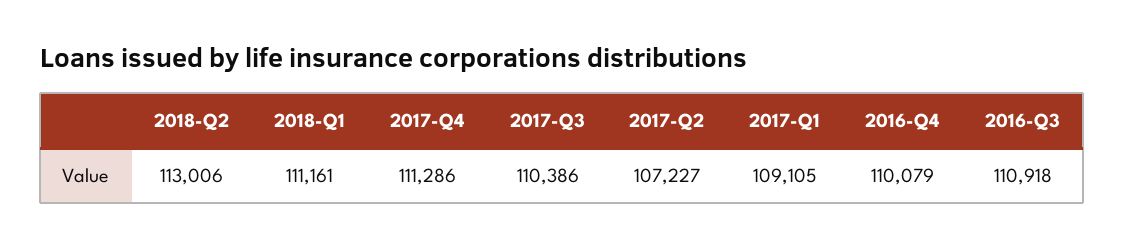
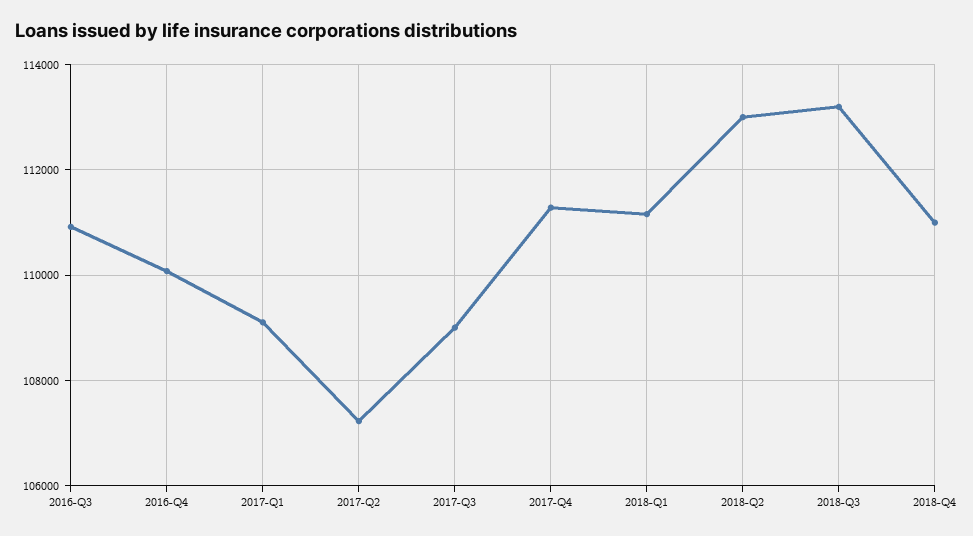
2017-Q3: 110386 -> 109000
2018-Q3: none -> 113200
2018-Q4: none -> 111000

